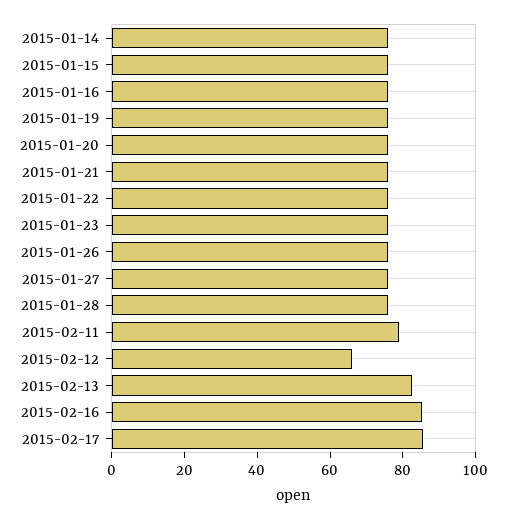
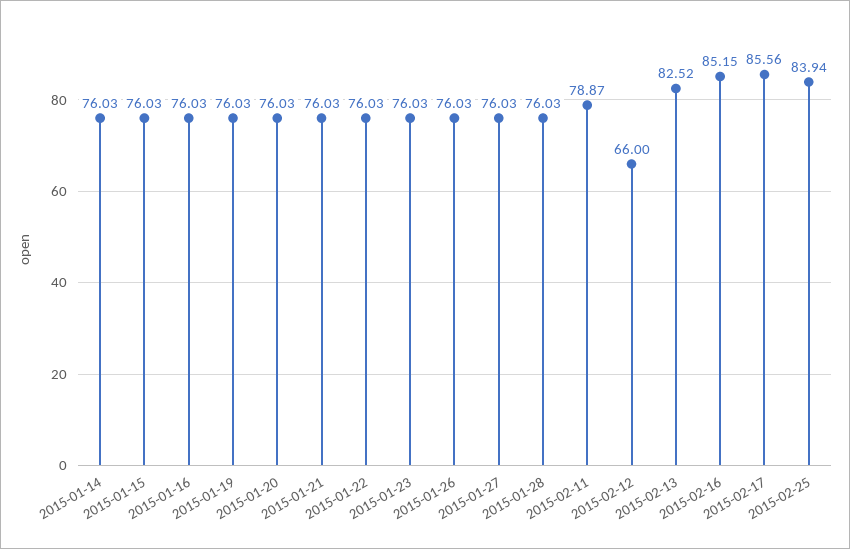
2015-02-25: none -> 83.94

